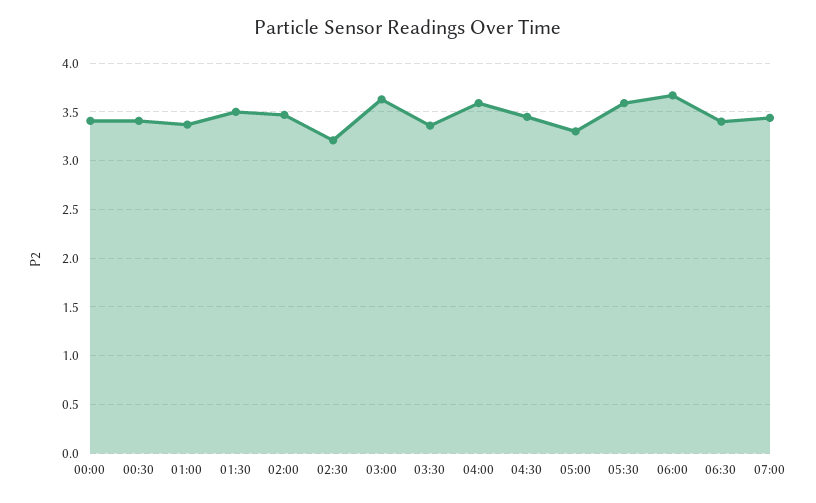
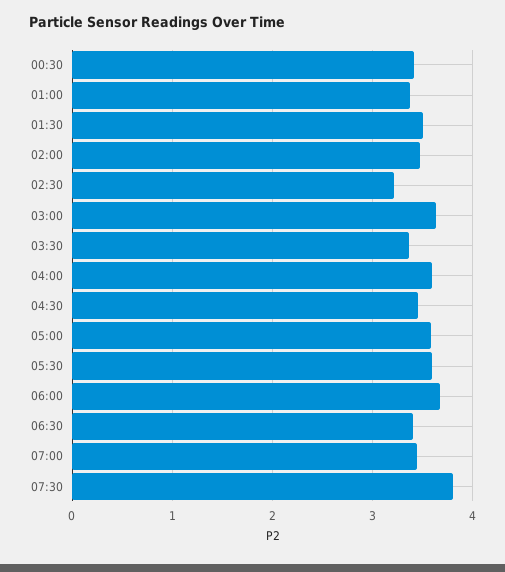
00:00: 3.4 -> none
05:00: 3.3 -> 3.6
07:30: none -> 3.8

